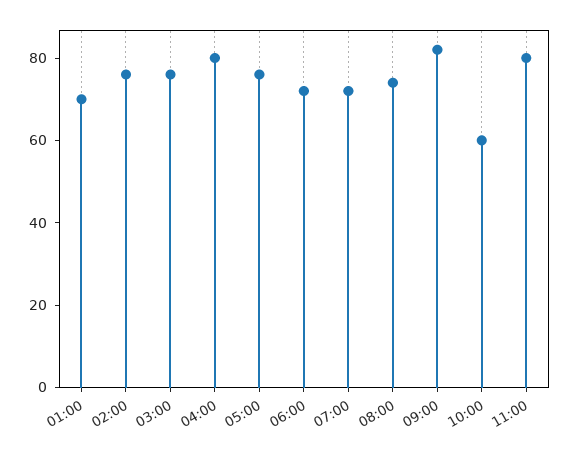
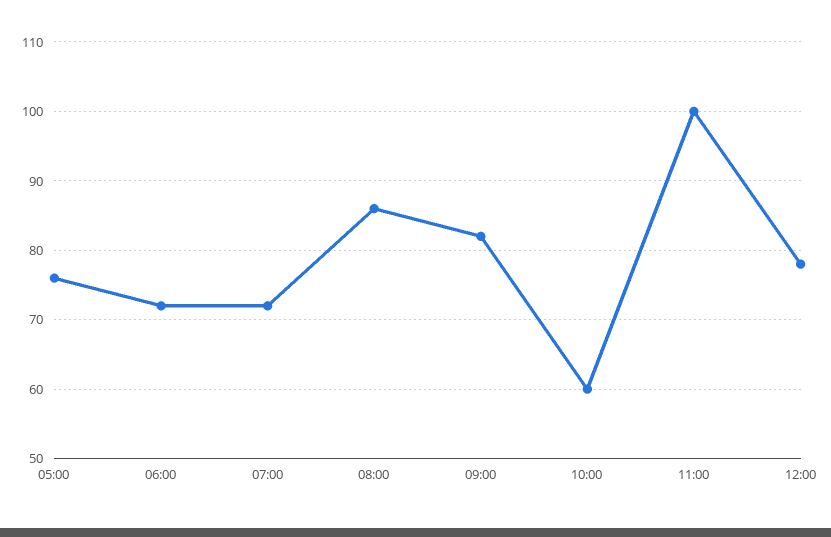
01:00: 70 -> none
02:00: 75 -> none
03:00: 75 -> none
04:00: 80 -> none
08:00: 75 -> 86
11:00: 80 -> 100
12:00: none -> 78

